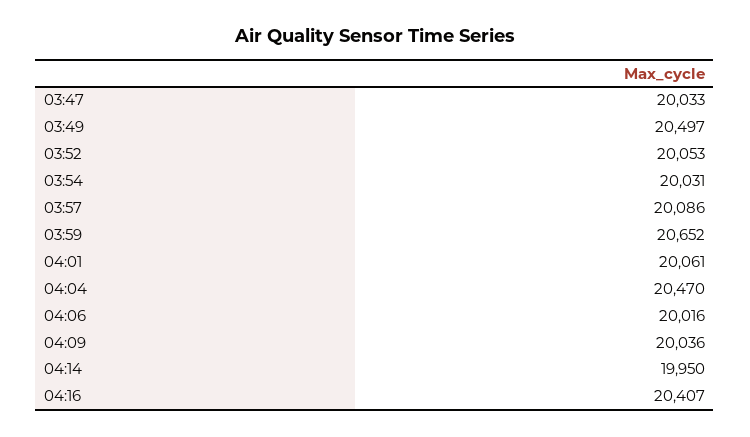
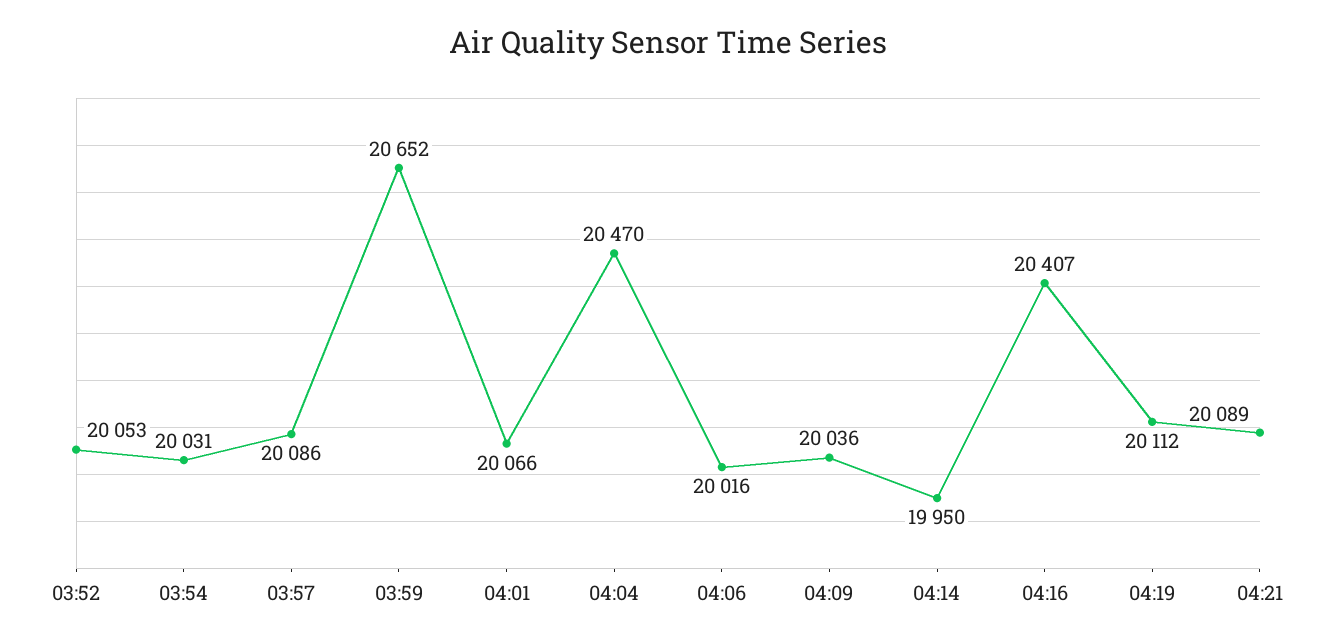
03:47: 20033 -> none
03:49: 20497 -> none
04:01: 20061 -> 20066
04:19: none -> 20112
04:21: none -> 20089

